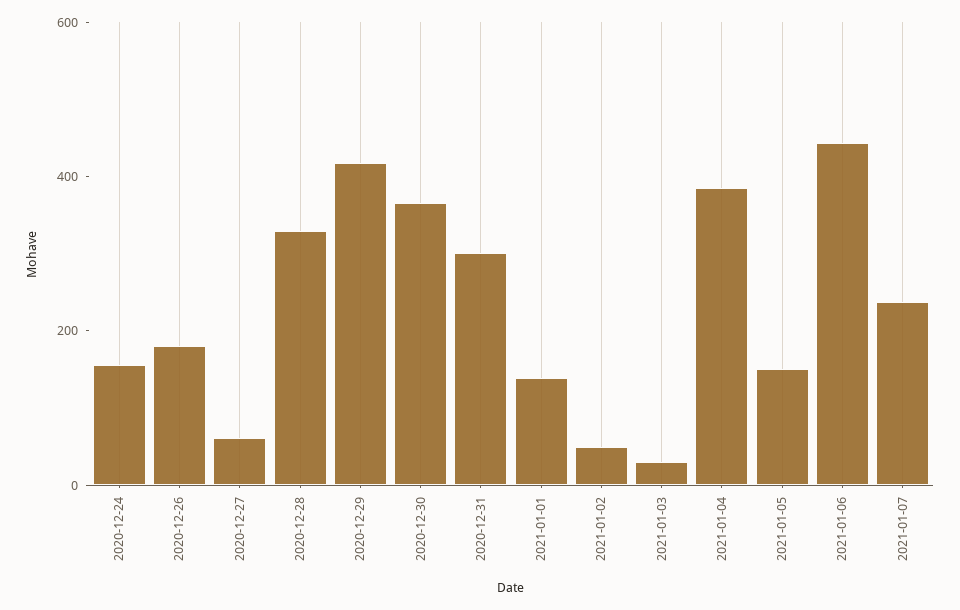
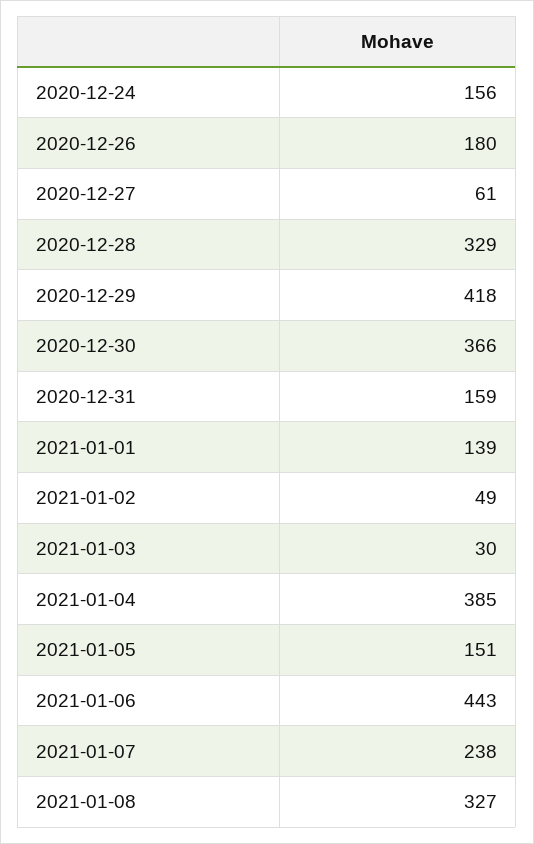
2020-12-31: 300 -> 159
2021-01-08: none -> 327

